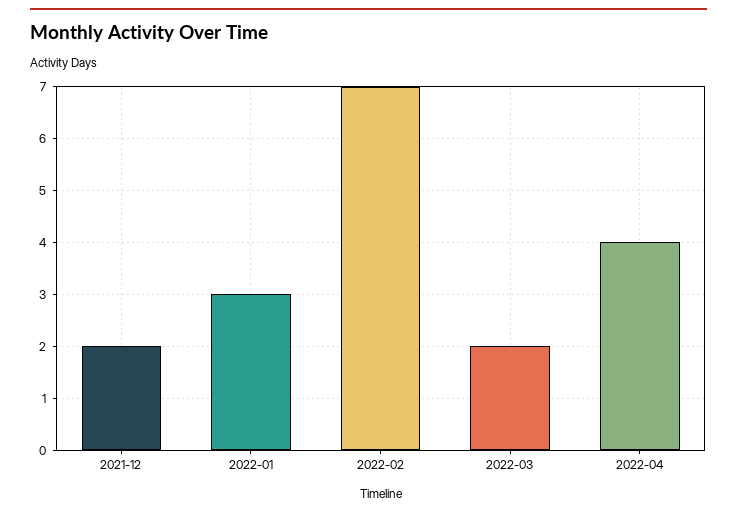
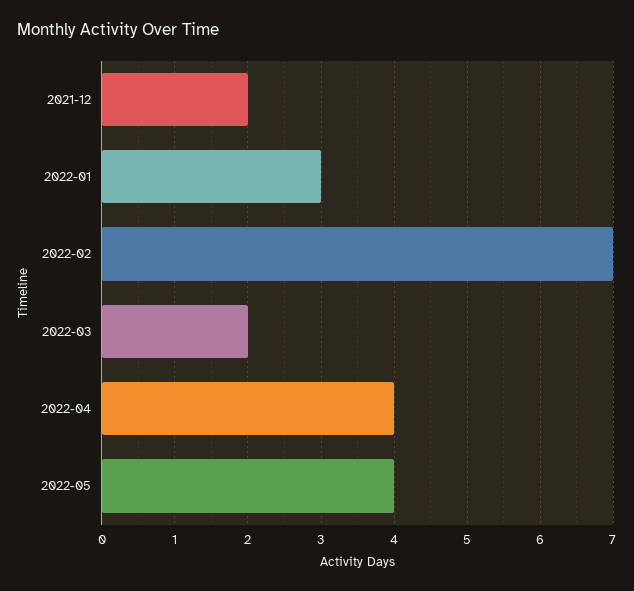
2022-05: none -> 4

